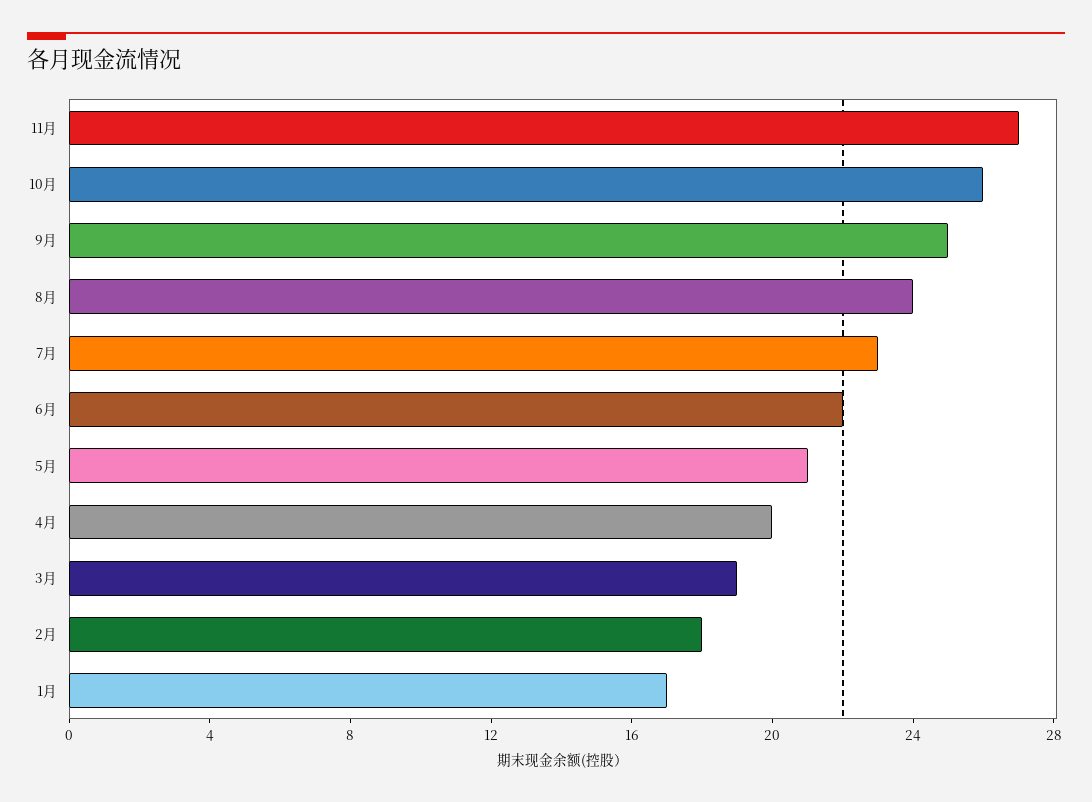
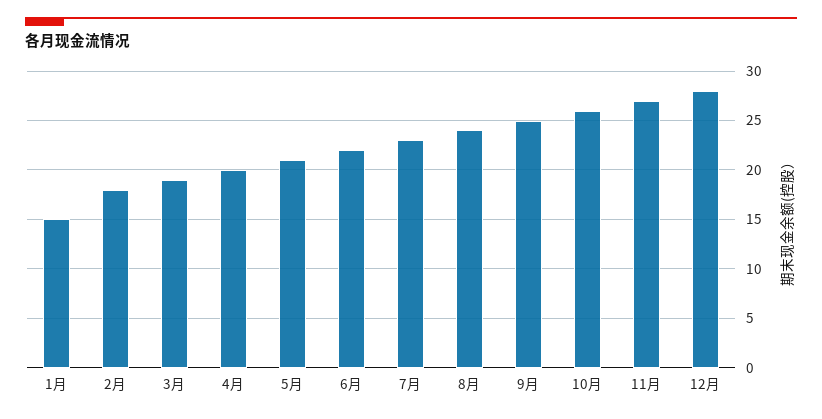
1月: 17 -> 15
12月: none -> 28

